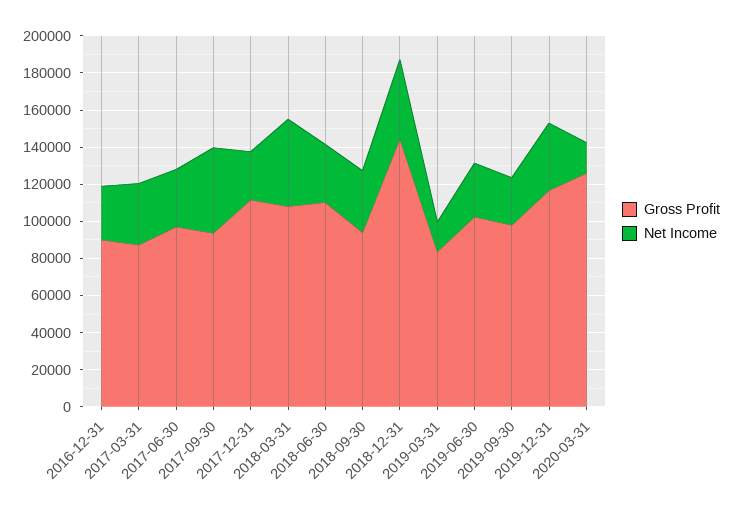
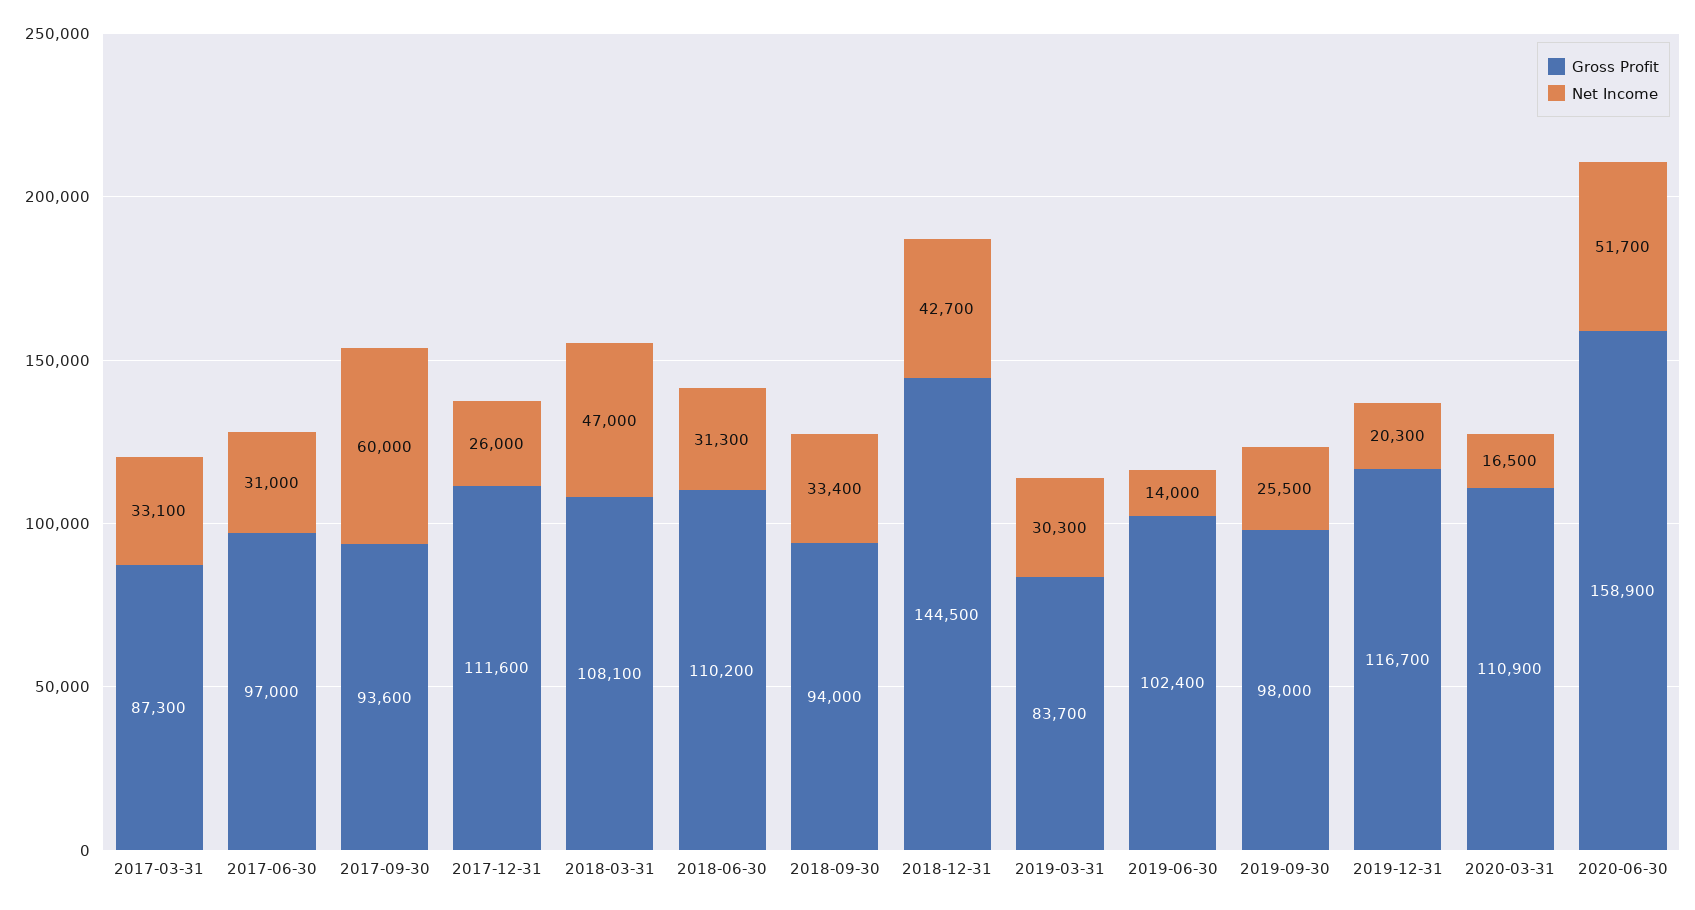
Gross Profit, 2016-12-31: 90000 -> none
Net Income, 2016-12-31: 30000 -> none
Net Income, 2017-09-30: 45000 -> 60000
Net Income, 2019-03-31: 15000 -> 30300
Net Income, 2019-06-30: 30000 -> 14000
Net Income, 2019-12-31: 35000 -> 20300
Gross Profit, 2020-03-31: 125000 -> 110900
Gross Profit, 2020-06-30: none -> 158900
Net Income, 2020-06-30: none -> 51700

